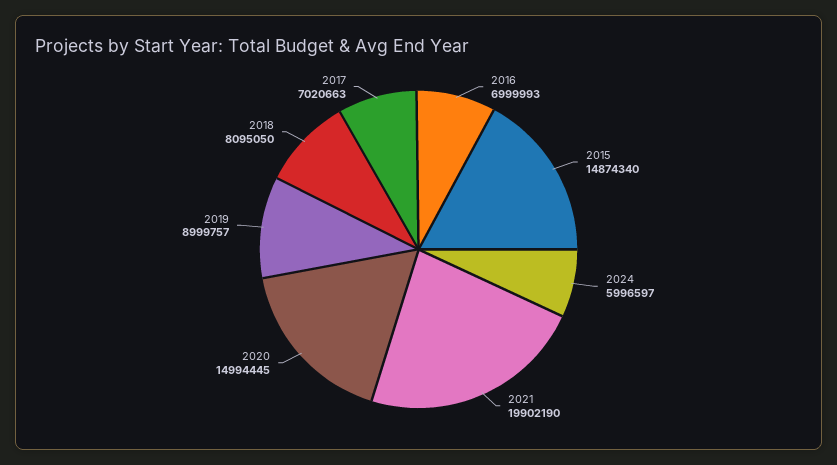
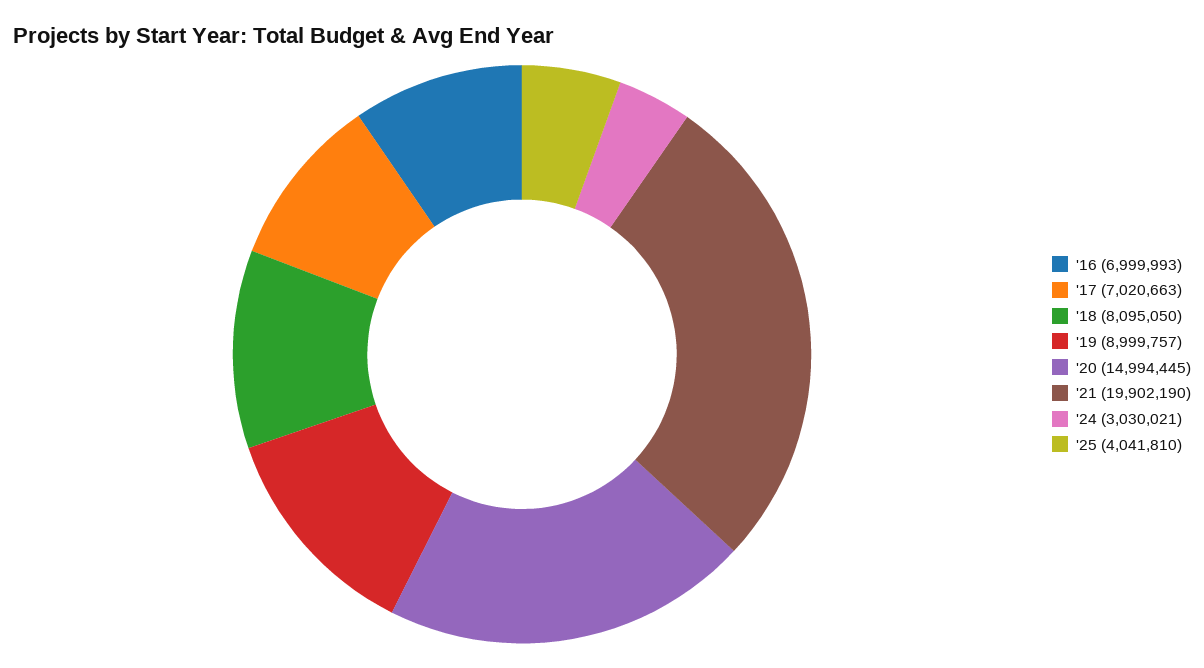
2015: 14874340 -> none
2024: 5996597 -> 3030021
'25: none -> 4041810

